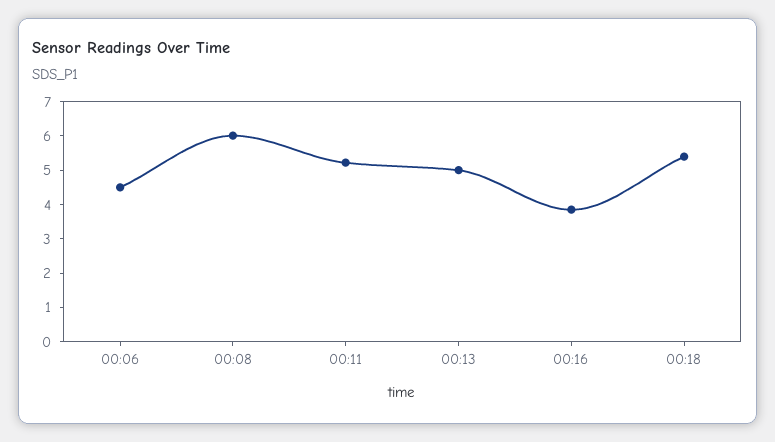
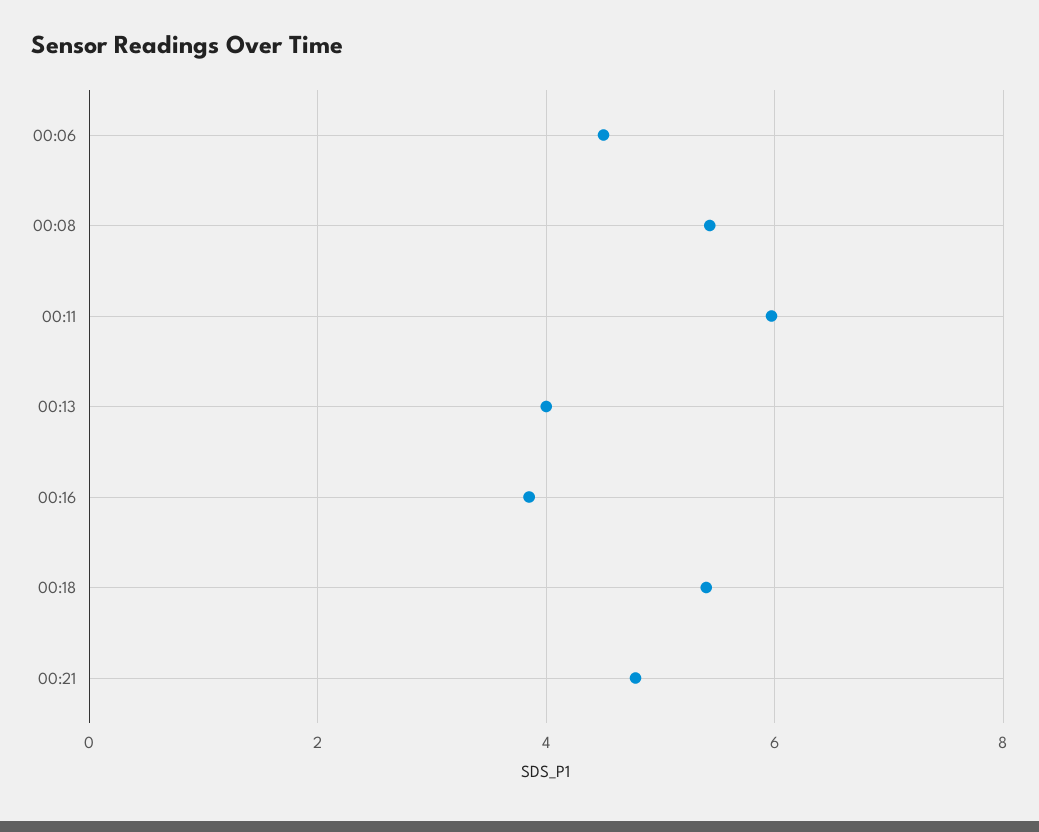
00:08: 6 -> 5.4
00:11: 5.25 -> 6
00:13: 5 -> 4
00:21: none -> 4.8

